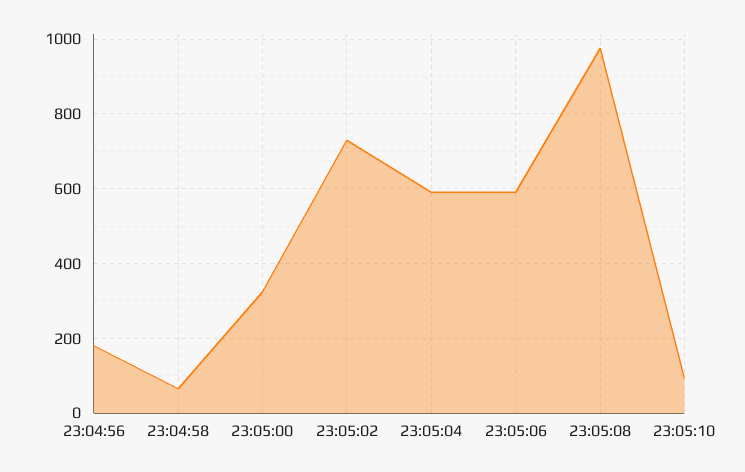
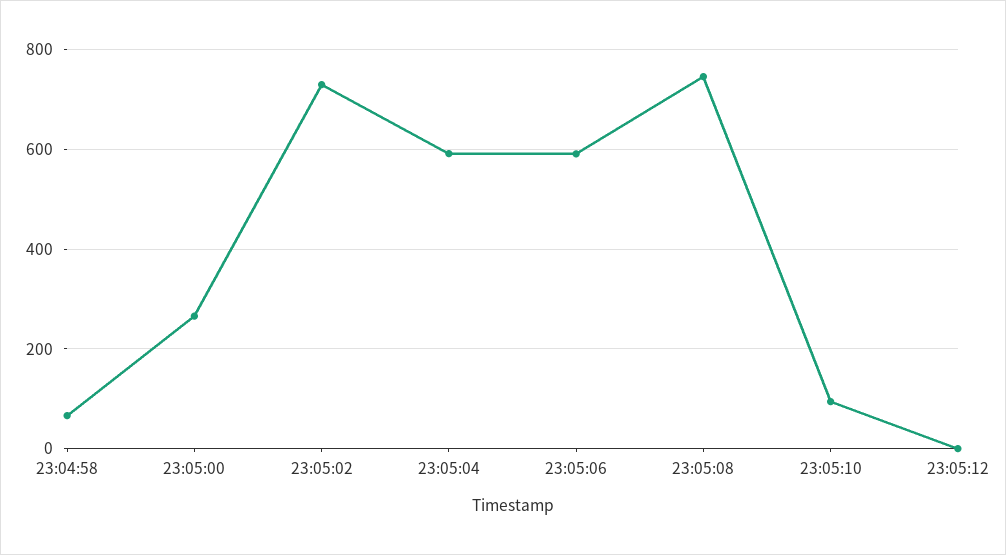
23:04:56: 180 -> none
23:05:00: 320 -> 260
23:05:08: 980 -> 740
23:05:12: none -> 0

